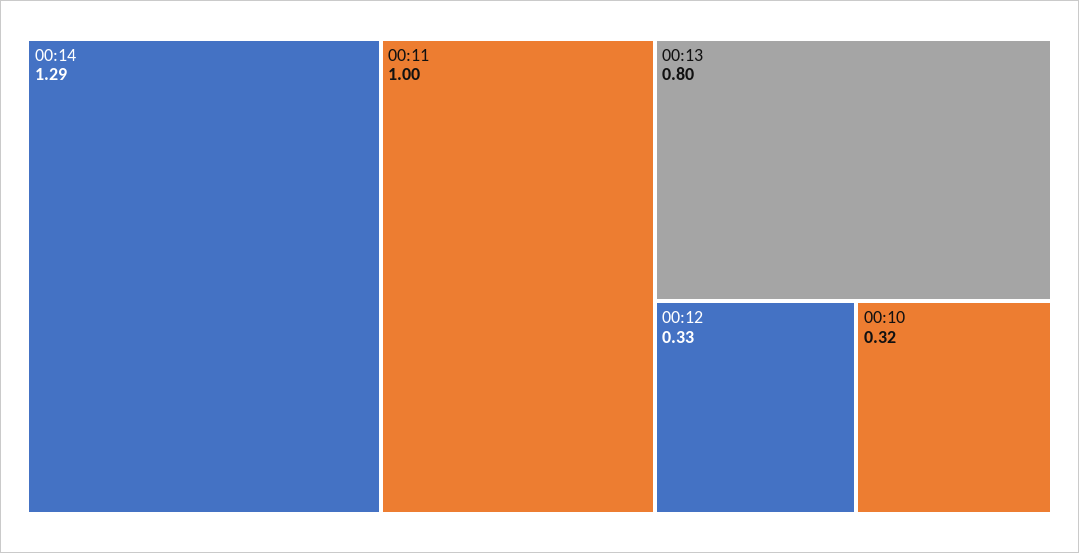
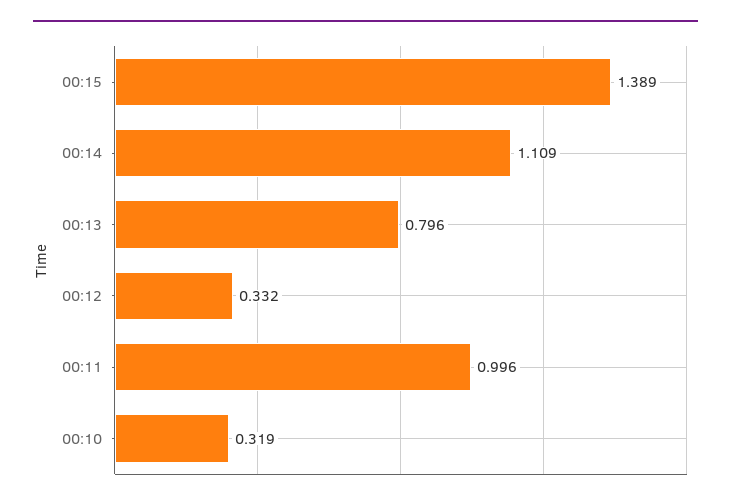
00:14: 1.29 -> 1.109
00:15: none -> 1.389

